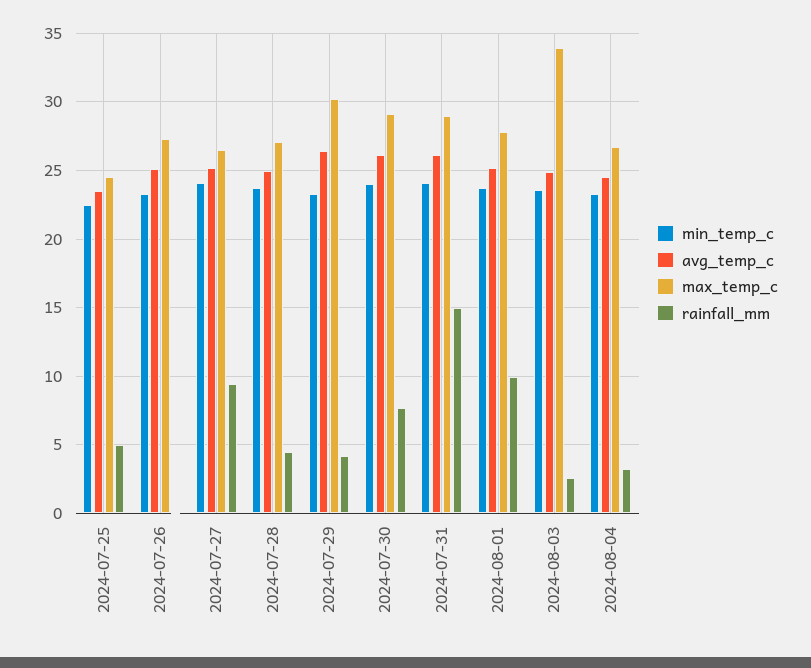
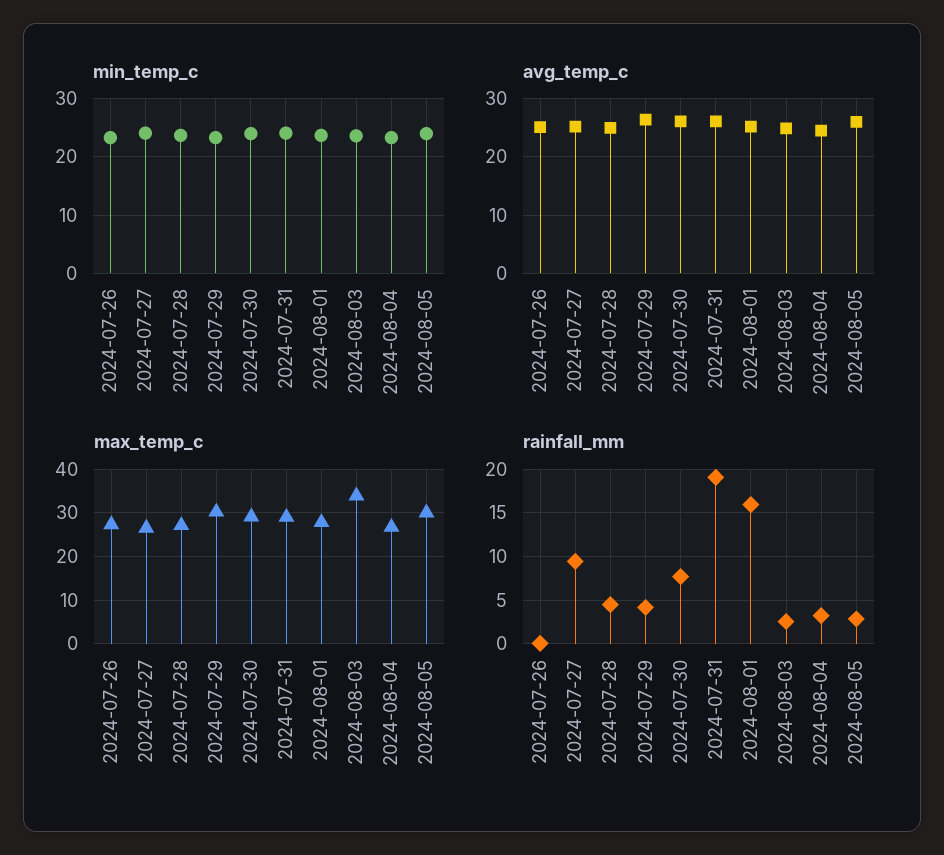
min_temp_c, 2024-07-25: 22.5 -> none
avg_temp_c, 2024-07-25: 23.5 -> none
max_temp_c, 2024-07-25: 24.5 -> none
rainfall_mm, 2024-07-25: 5 -> none
rainfall_mm, 2024-07-31: 15 -> 19
rainfall_mm, 2024-08-01: 10 -> 16
min_temp_c, 2024-08-05: none -> 24
avg_temp_c, 2024-08-05: none -> 26
max_temp_c, 2024-08-05: none -> 30
rainfall_mm, 2024-08-05: none -> 3

